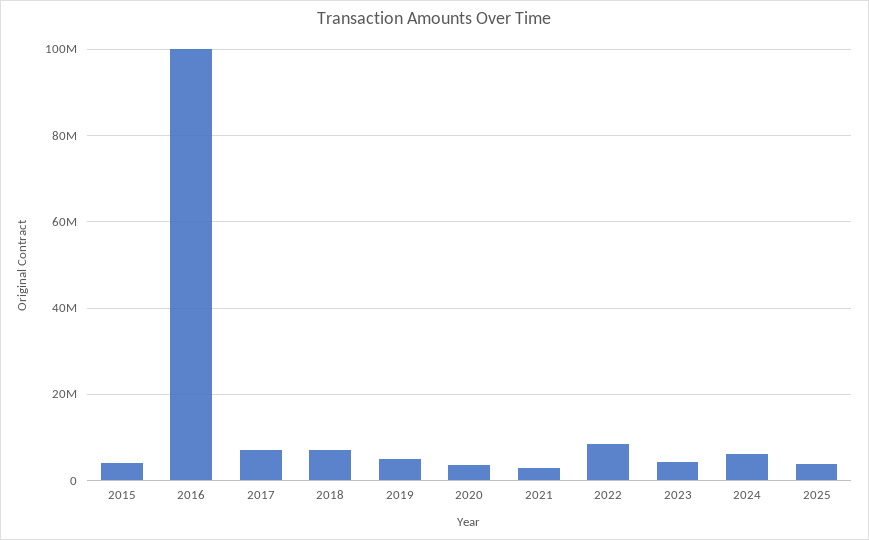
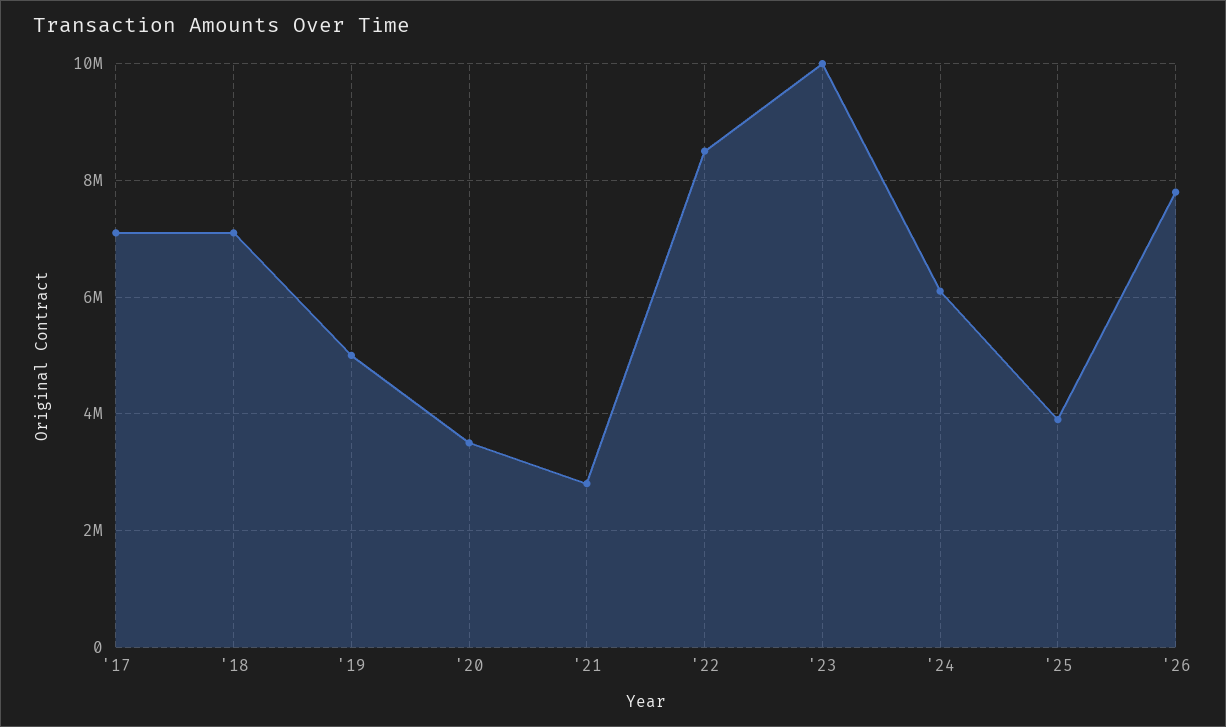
2015: 4000000 -> none
2016: 100000000 -> none
2023: 4000000 -> 10000000
'26: none -> 7800000

